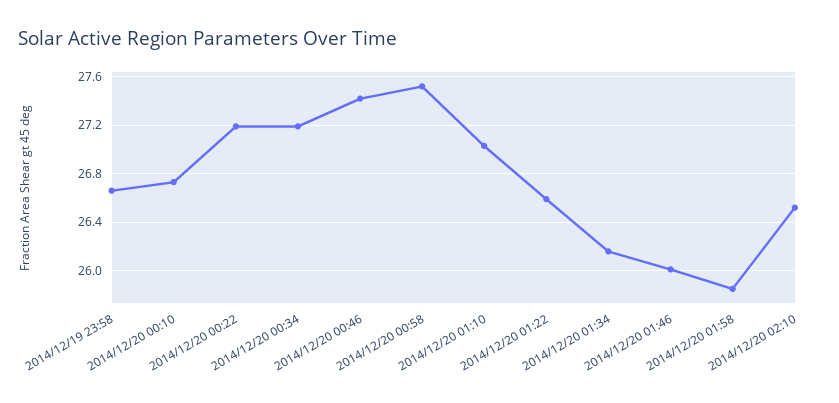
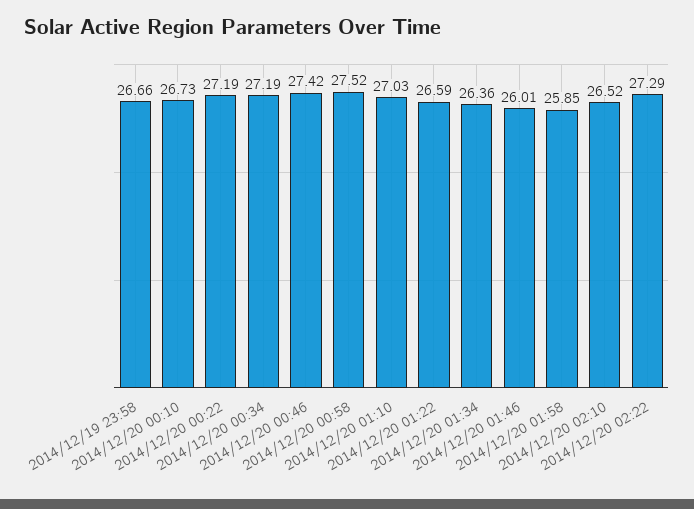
2014/12/20 01:34: 26.15 -> 26.36
2014/12/20 02:22: none -> 27.29

